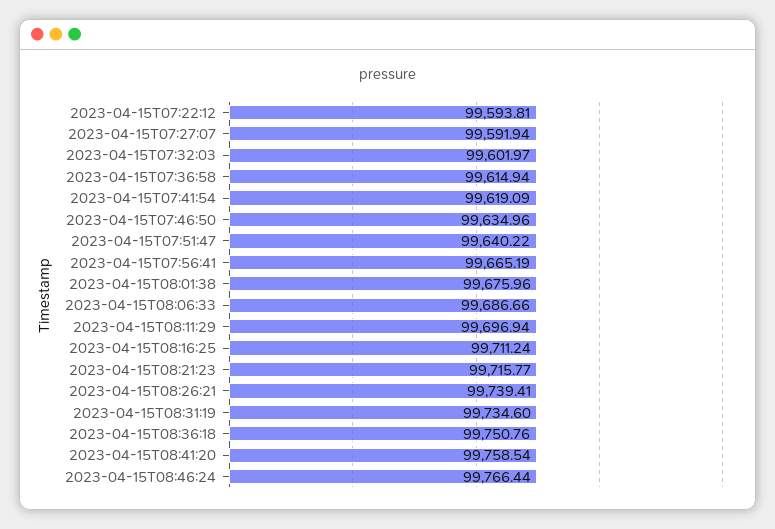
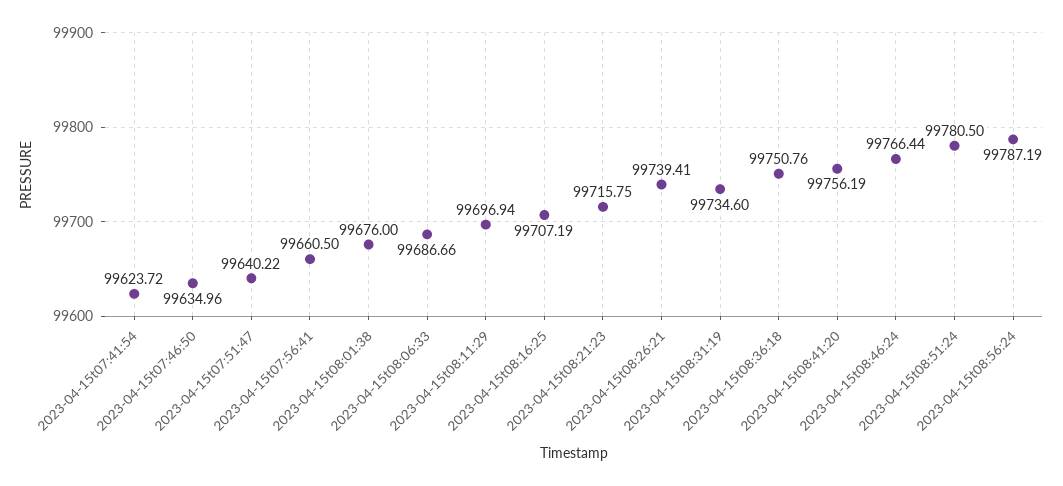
2023-04-15T07:22:12: 99593.81 -> none
2023-04-15T07:27:07: 99591.94 -> none
2023-04-15T07:32:03: 99601.97 -> none
2023-04-15T07:36:58: 99614.94 -> none
2023-04-15T07:41:54: 99619.09 -> 99623.72
2023-04-15T07:56:41: 99665.19 -> 99660.5
2023-04-15T08:01:38: 99675.96 -> 99676
2023-04-15T08:16:25: 99711.24 -> 99707.19
2023-04-15T08:21:23: 99715.77 -> 99715.75
2023-04-15T08:41:20: 99758.54 -> 99756.19
2023-04-15t08:51:24: none -> 99780.5
2023-04-15t08:56:24: none -> 99787.19

